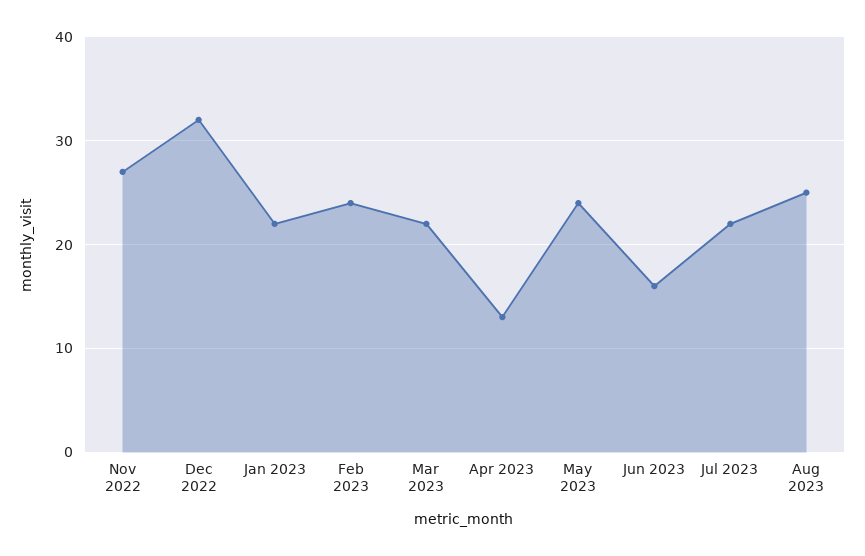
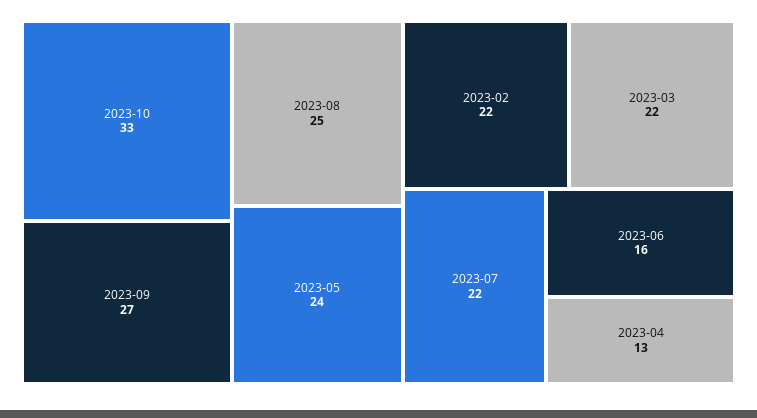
Nov 2022: 27 -> none
Dec 2022: 32 -> none
Jan 2023: 22 -> none
Feb 2023: 24 -> 22
2023-10: none -> 33
2023-09: none -> 27

